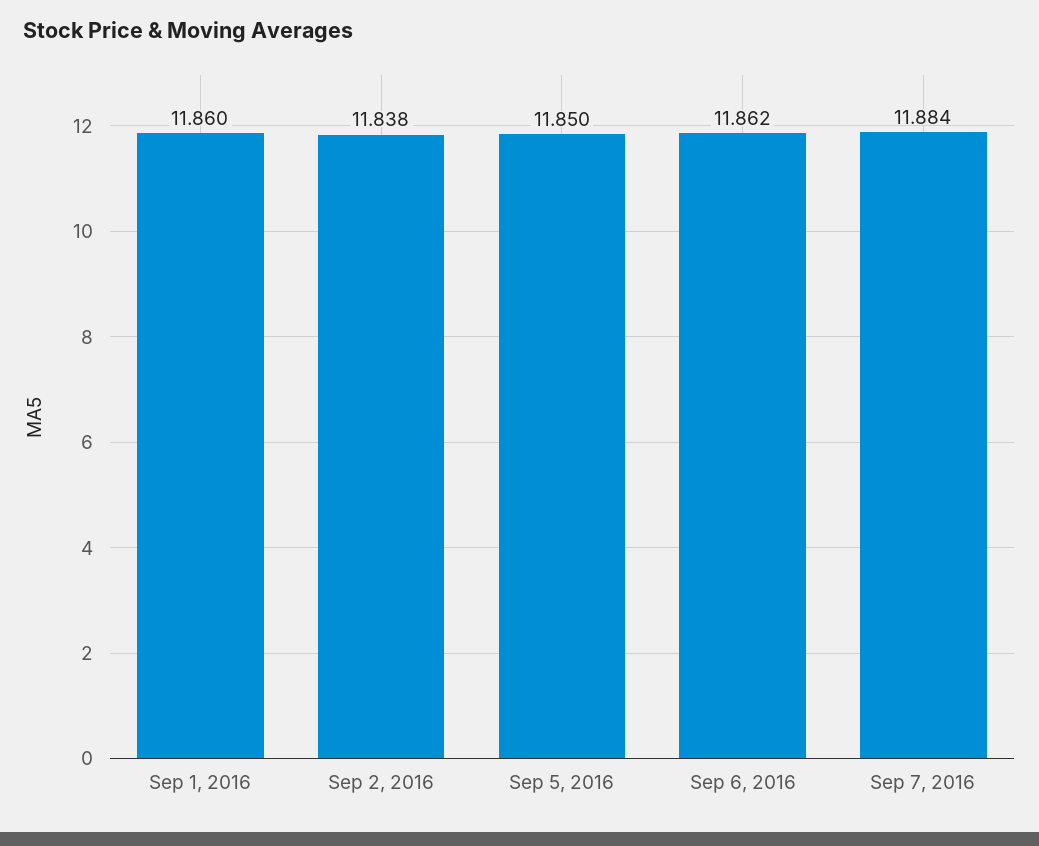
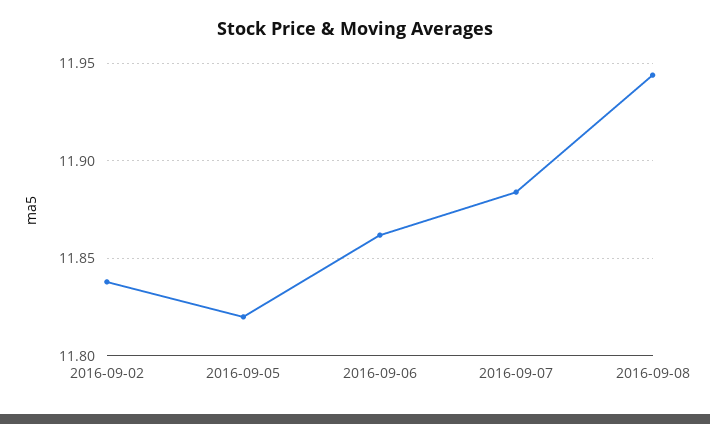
Sep 1, 2016: 11.86 -> none
Sep 5, 2016: 11.85 -> 11.82
2016-09-08: none -> 11.945

